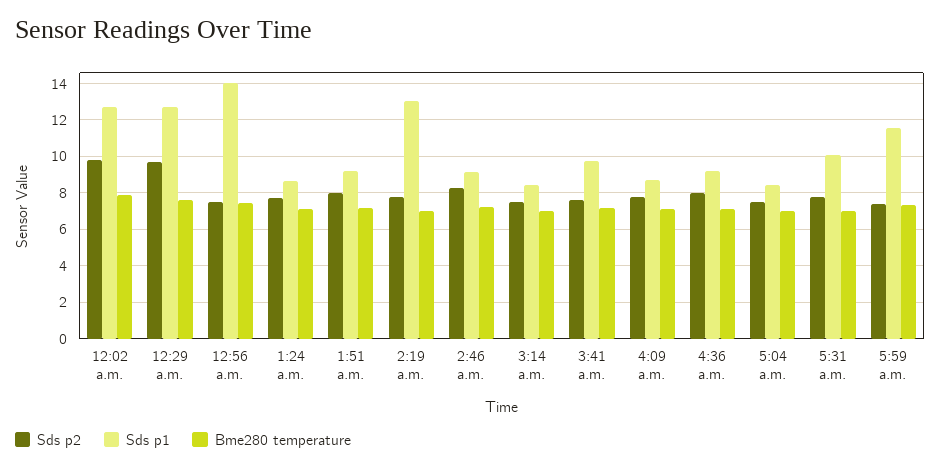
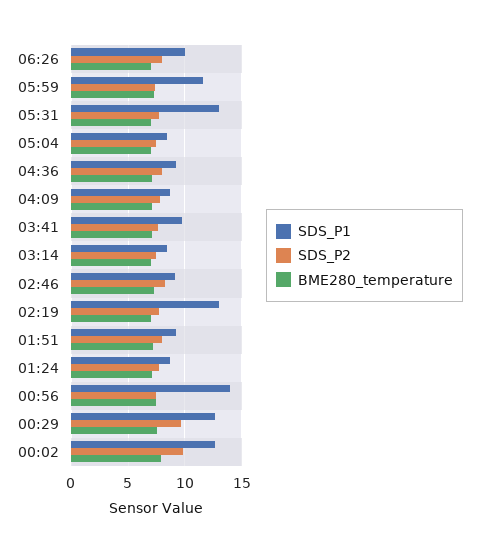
Sds p1, 5:31 a.m.: 10 -> 13
Sds p1, 06:26: none -> 10
Sds p2, 06:26: none -> 8
Bme280 temperature, 06:26: none -> 7

